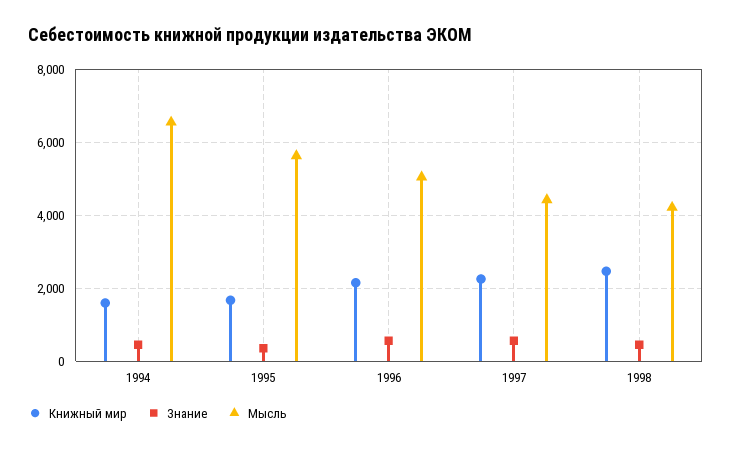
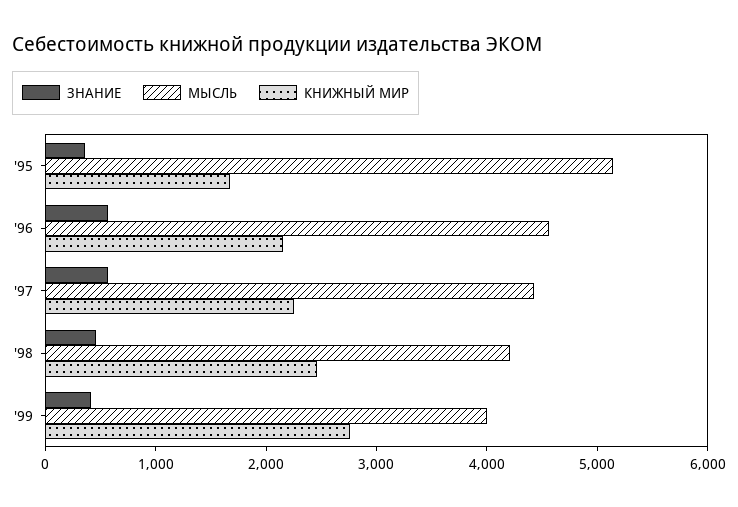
Книжный мир, 1994: 1600 -> none
Знание, 1994: 400 -> none
Мысль, 1994: 6600 -> none
Мысль, 1995: 5600 -> 5200
Мысль, 1996: 5000 -> 4600
Знание, '99: none -> 400
Мысль, '99: none -> 4000
Книжный мир, '99: none -> 2800

